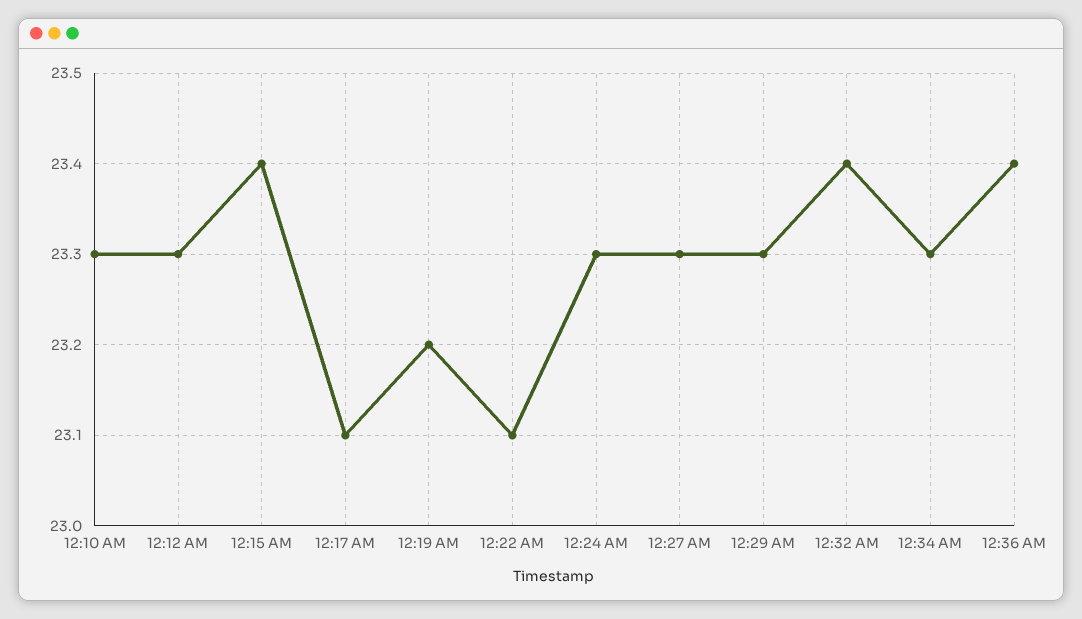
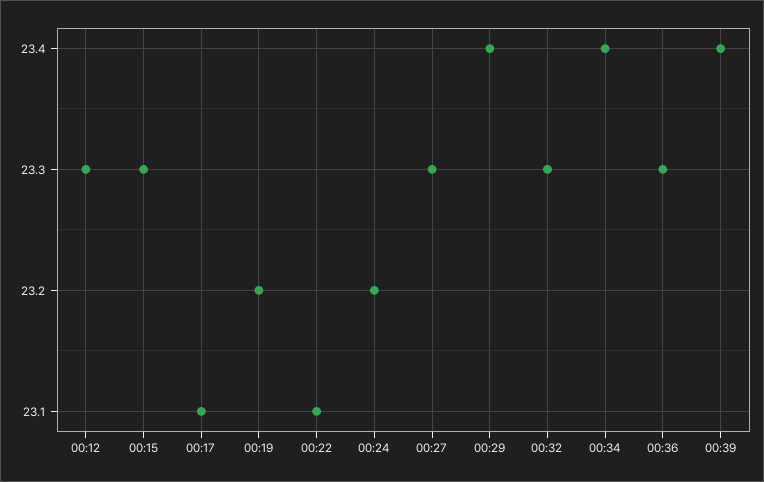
12:10 AM: 23.3 -> none
12:15 AM: 23.4 -> 23.3
12:24 AM: 23.3 -> 23.2
12:29 AM: 23.3 -> 23.4
12:32 AM: 23.4 -> 23.3
12:34 AM: 23.3 -> 23.4
12:36 AM: 23.4 -> 23.3
00:39: none -> 23.4

